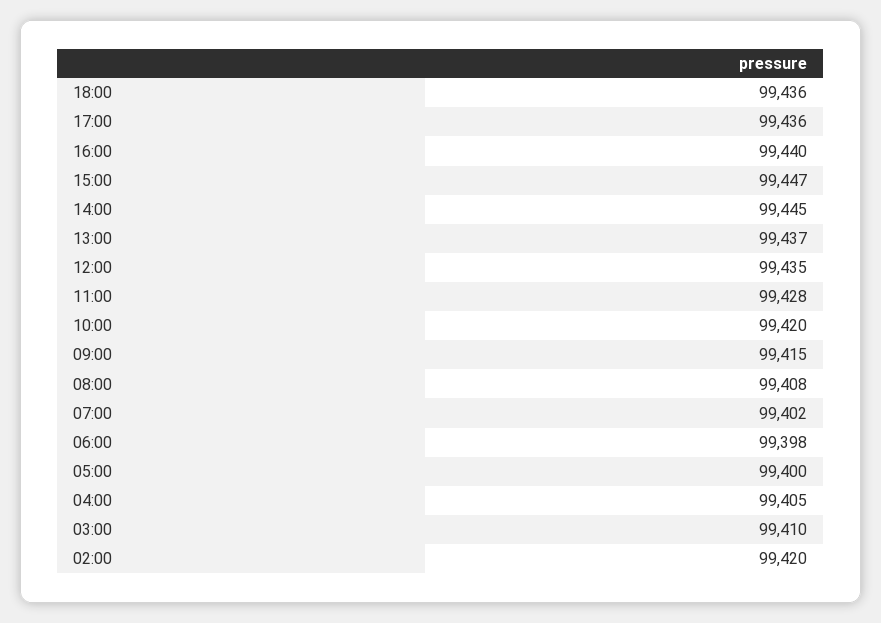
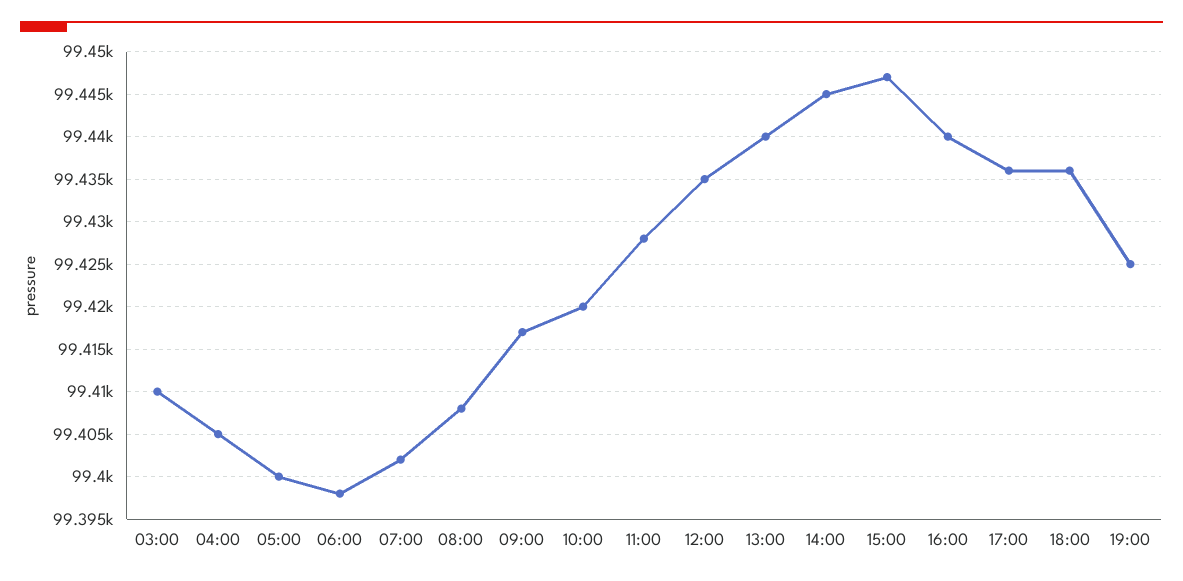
13:00: 99437 -> 99440
09:00: 99415 -> 99417
02:00: 99420 -> none
19:00: none -> 99425

